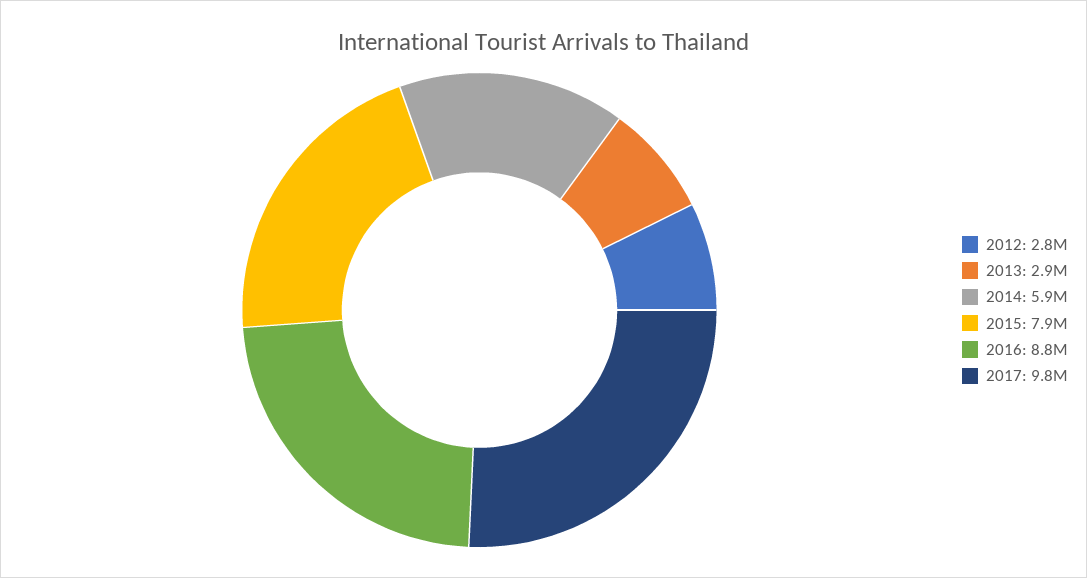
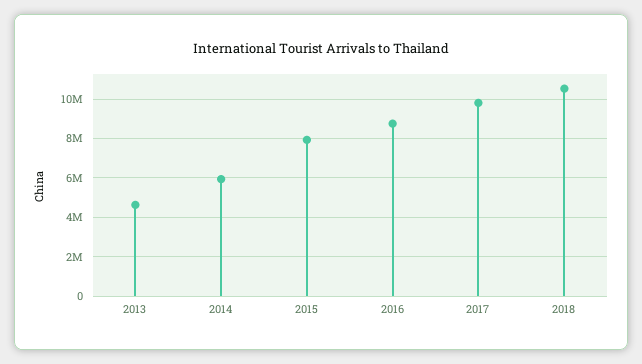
2012: 2800000 -> none
2013: 2900000 -> 4500000
2018: none -> 10500000

